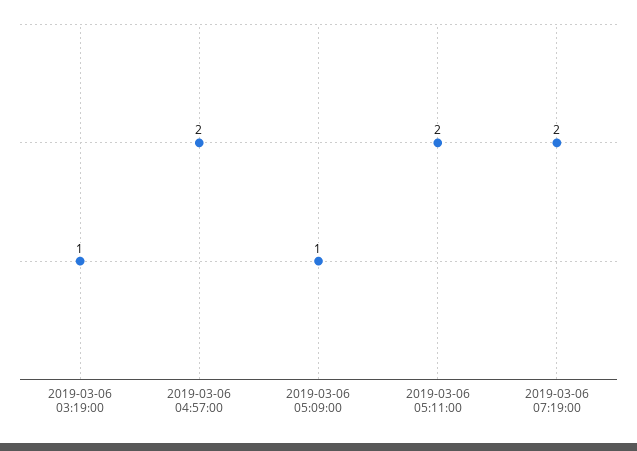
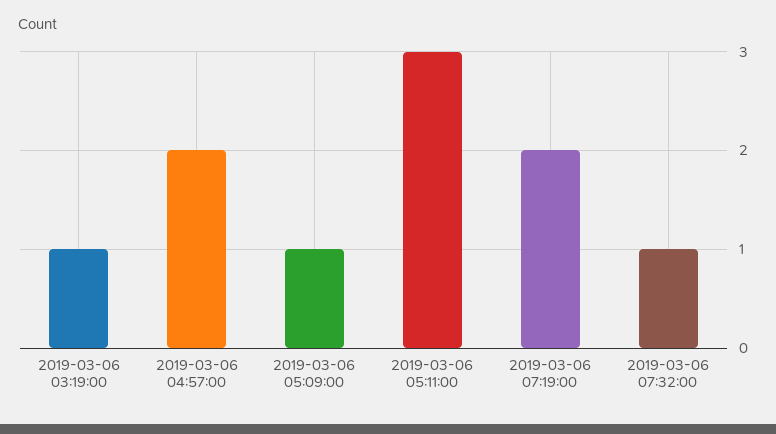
2019-03-06 05:11:00: 2 -> 3
2019-03-06 07:32:00: none -> 1

